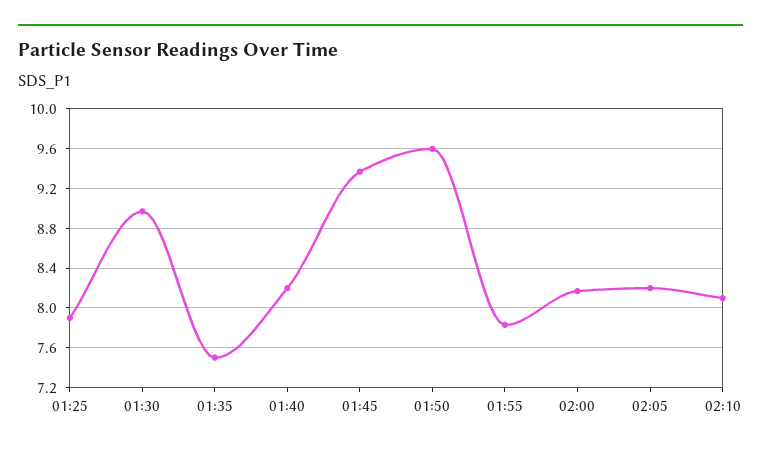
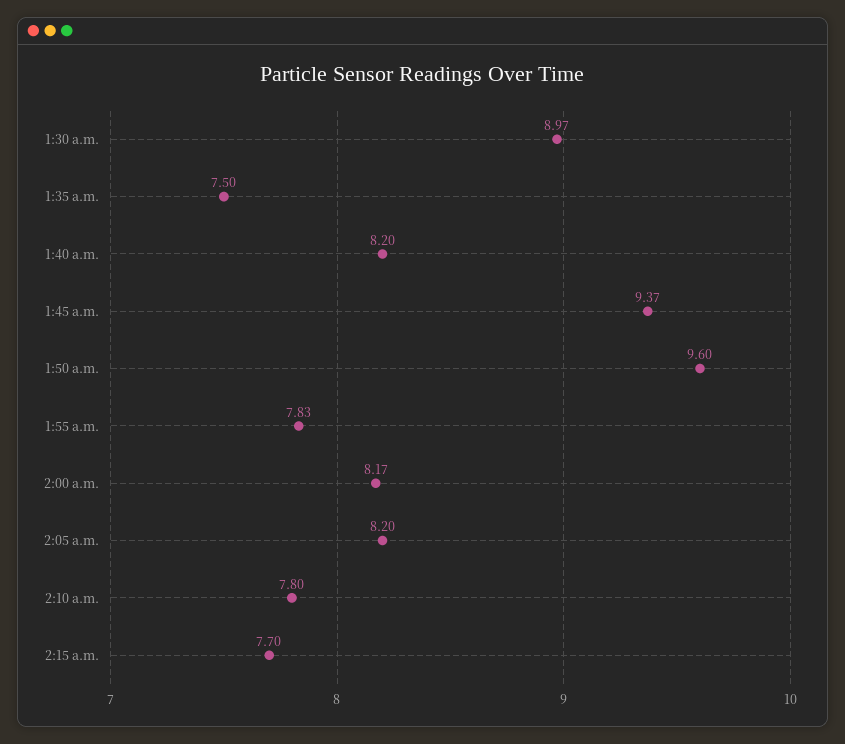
01:25: 7.9 -> none
02:10: 8.1 -> 7.8
2:15 a.m.: none -> 7.7

